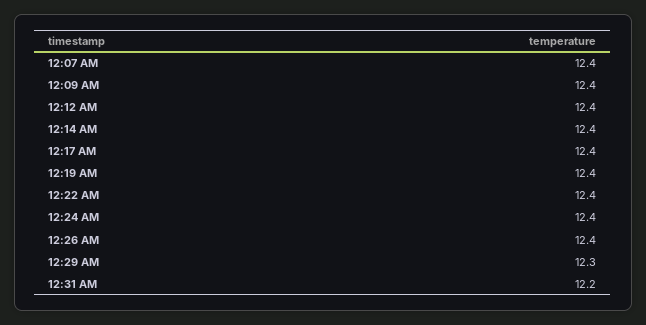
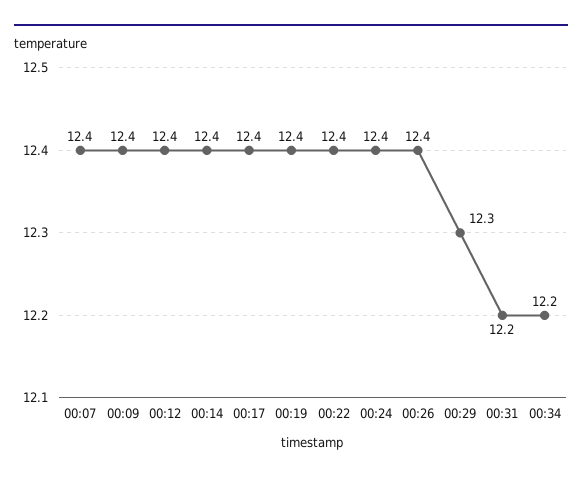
00:34: none -> 12.2

